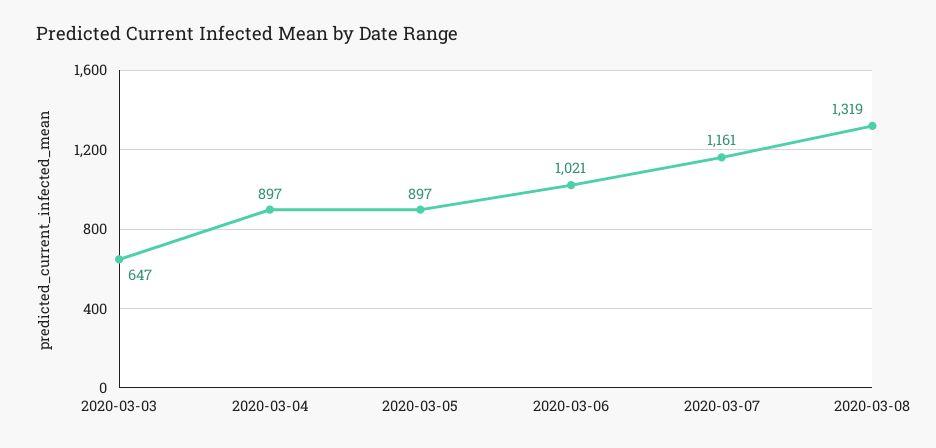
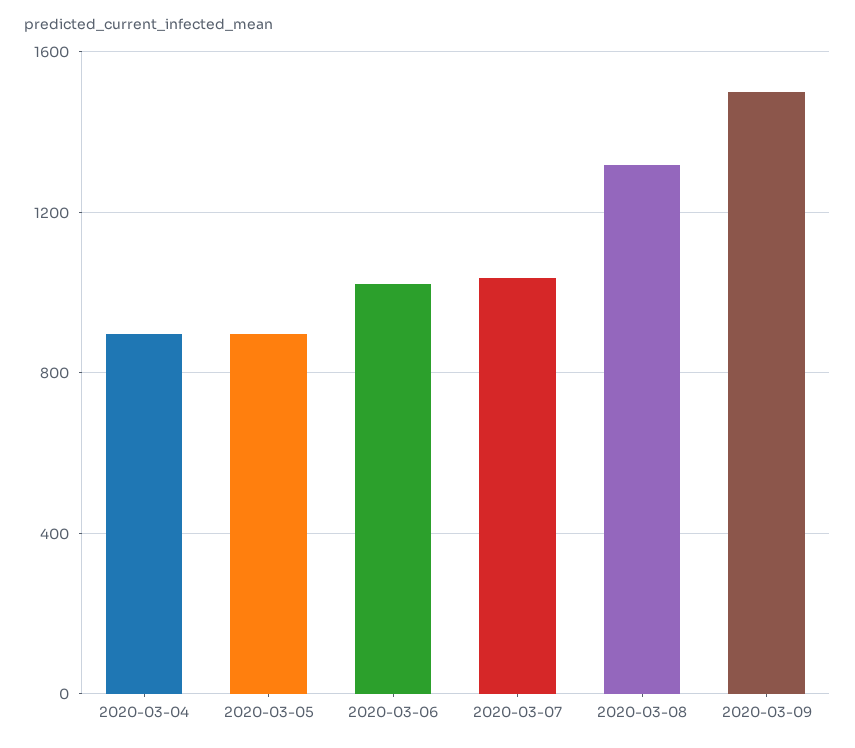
2020-03-03: 647 -> none
2020-03-07: 1161 -> 1050
2020-03-09: none -> 1500

